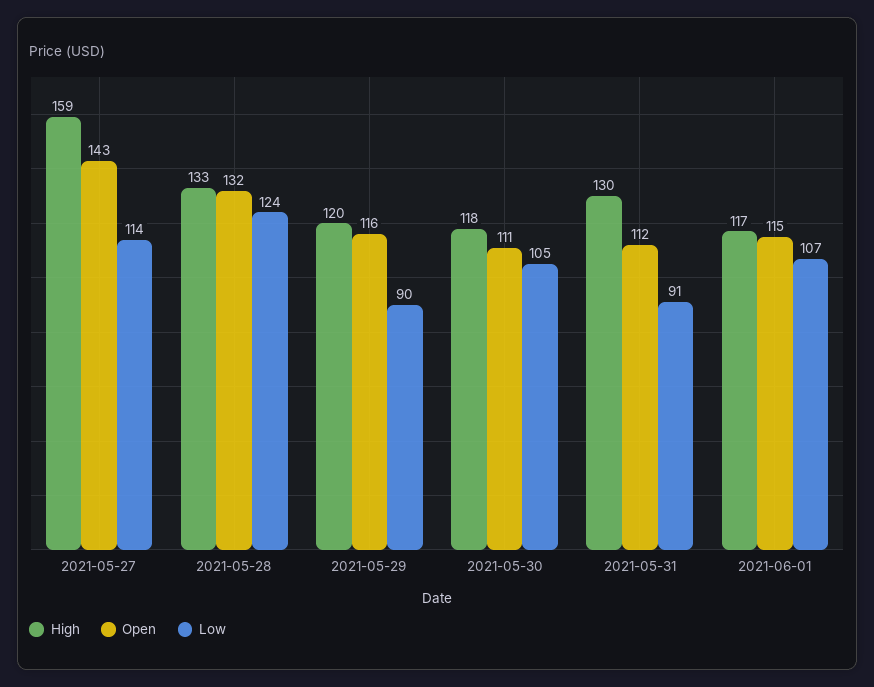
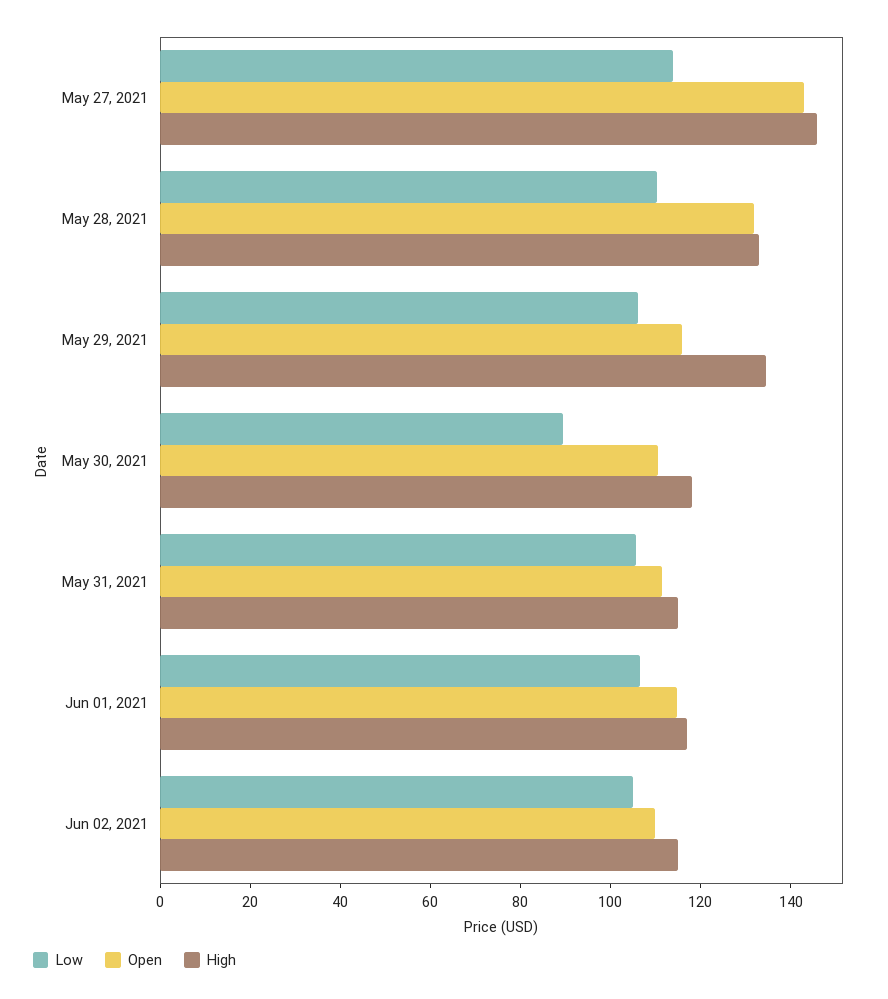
High, 2021-05-27: 159 -> 145
Low, 2021-05-28: 124 -> 110
High, 2021-05-29: 120 -> 135
Low, 2021-05-29: 90 -> 105
Low, 2021-05-30: 105 -> 90
High, 2021-05-31: 130 -> 115
Low, 2021-05-31: 91 -> 105
Low, Jun 02, 2021: none -> 105
Open, Jun 02, 2021: none -> 110
High, Jun 02, 2021: none -> 115

